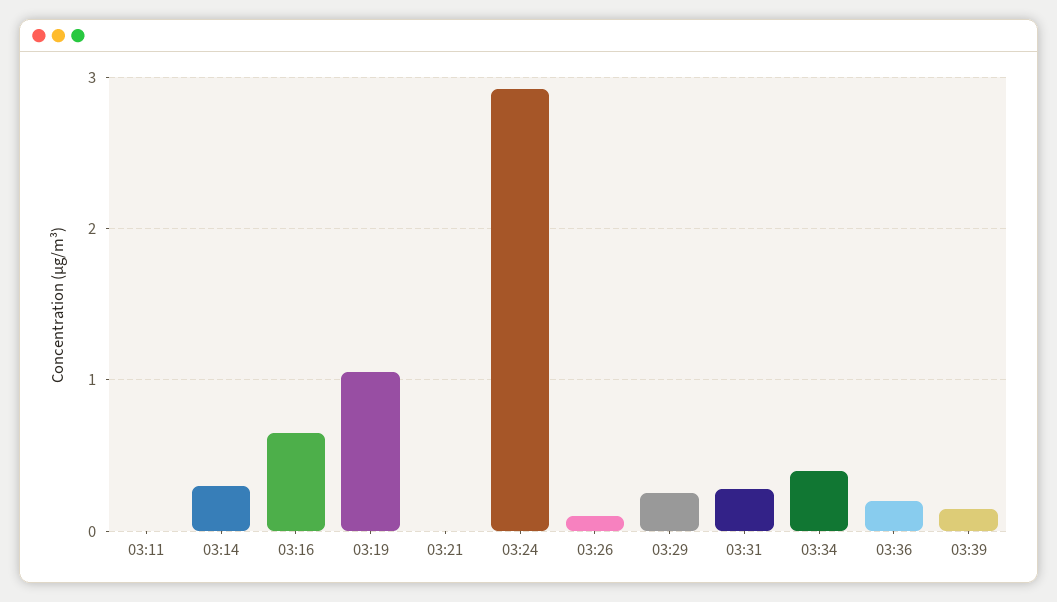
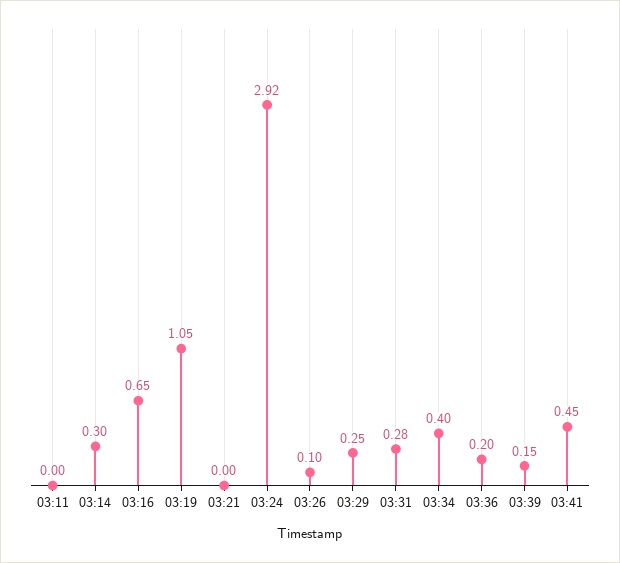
03:41: none -> 0.45

